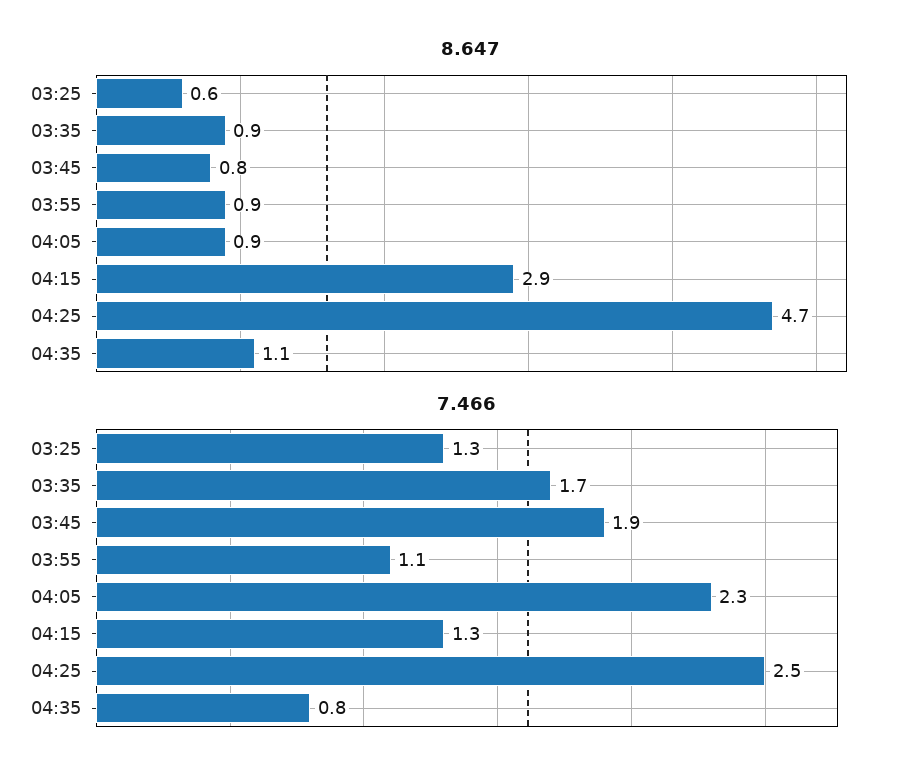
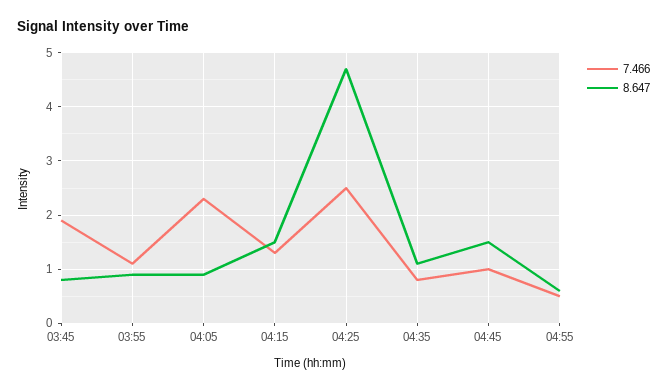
8.647, 03:25: 0.6 -> none
8.647, 03:35: 0.9 -> none
8.647, 04:15: 2.9 -> 1.5
7.466, 03:25: 1.3 -> none
7.466, 03:35: 1.7 -> none
7.466, 04:45: none -> 1
8.647, 04:45: none -> 1.5
7.466, 04:55: none -> 0.5
8.647, 04:55: none -> 0.5

